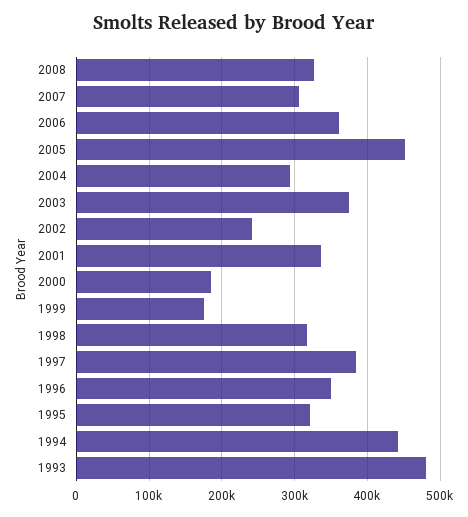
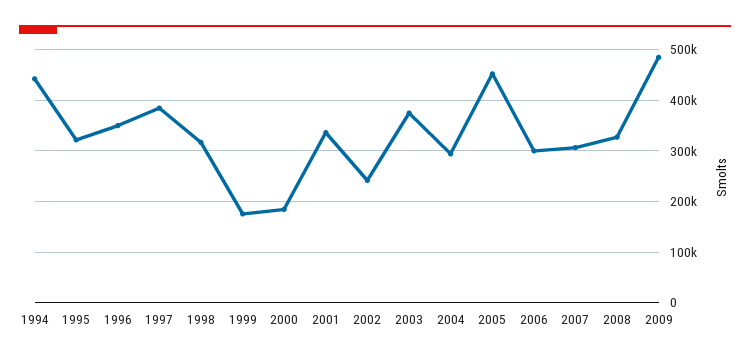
2006: 360000 -> 300000
1993: 480000 -> none
2009: none -> 480000

